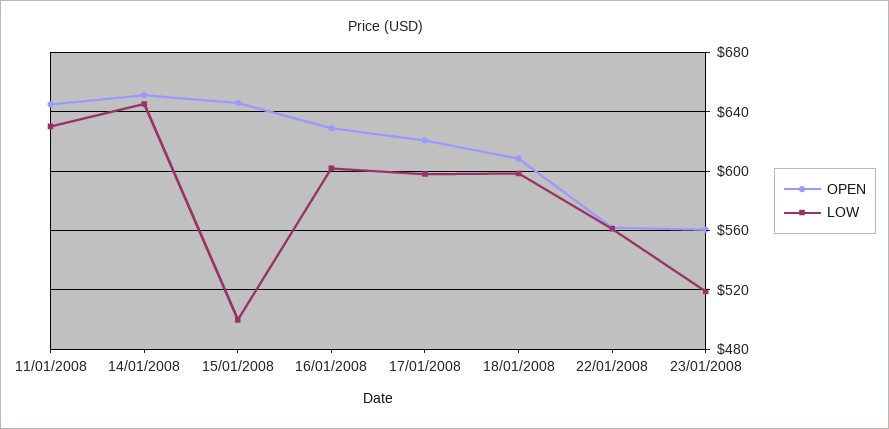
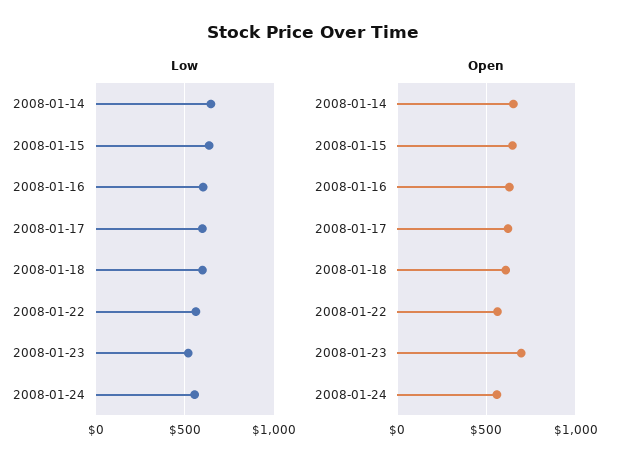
OPEN, 11/01/2008: 645 -> none
LOW, 11/01/2008: 630 -> none
LOW, 15/01/2008: 500 -> 650
OPEN, 23/01/2008: 560 -> 700
LOW, 2008-01-24: none -> 550
OPEN, 2008-01-24: none -> 550

